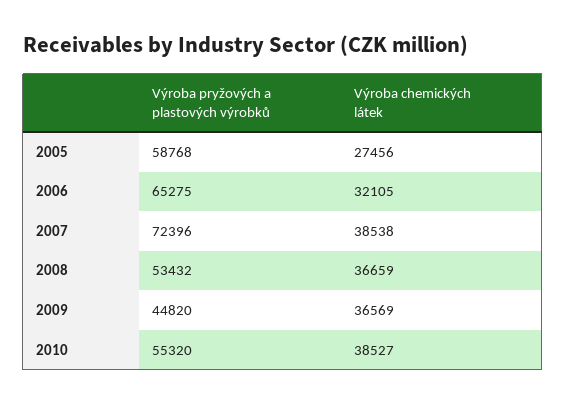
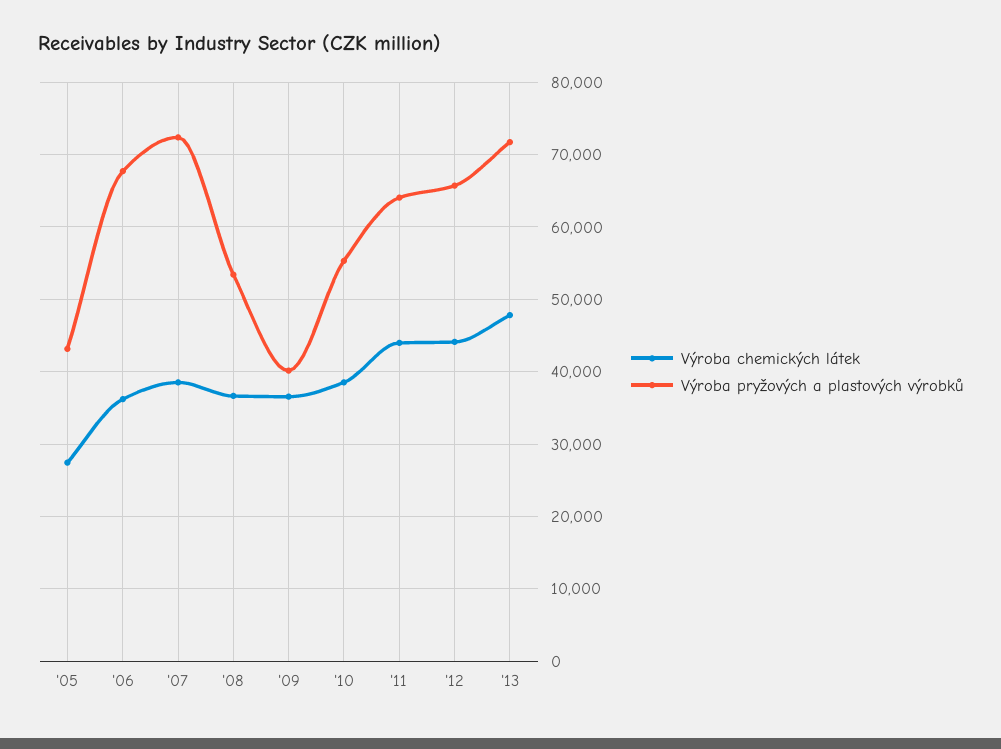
Výroba pryžových a plastových výrobků, 2005: 58768 -> 43000
Výroba pryžových a plastových výrobků, 2006: 65275 -> 68000
Výroba chemických látek, 2006: 32105 -> 36000
Výroba pryžových a plastových výrobků, 2009: 44820 -> 40000
Výroba chemických látek, '11: none -> 44000
Výroba pryžových a plastových výrobků, '11: none -> 64000
Výroba chemických látek, '12: none -> 44000
Výroba pryžových a plastových výrobků, '12: none -> 66000
Výroba chemických látek, '13: none -> 48000
Výroba pryžových a plastových výrobků, '13: none -> 72000

